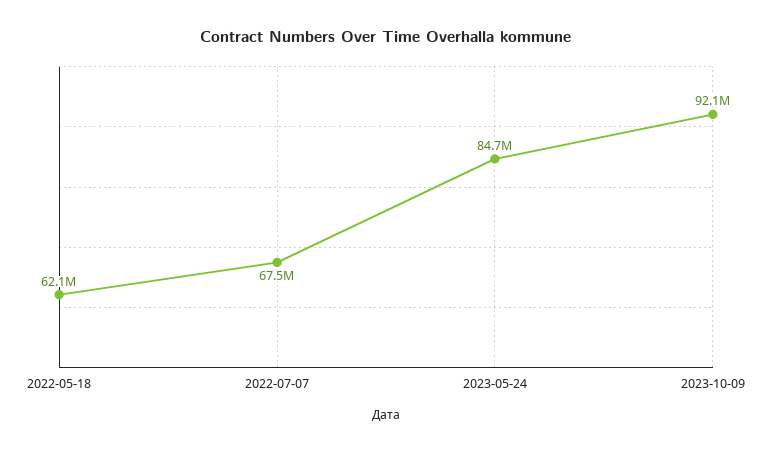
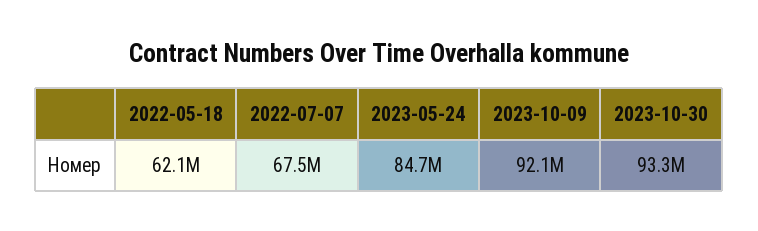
2023-10-30: none -> 93300000

